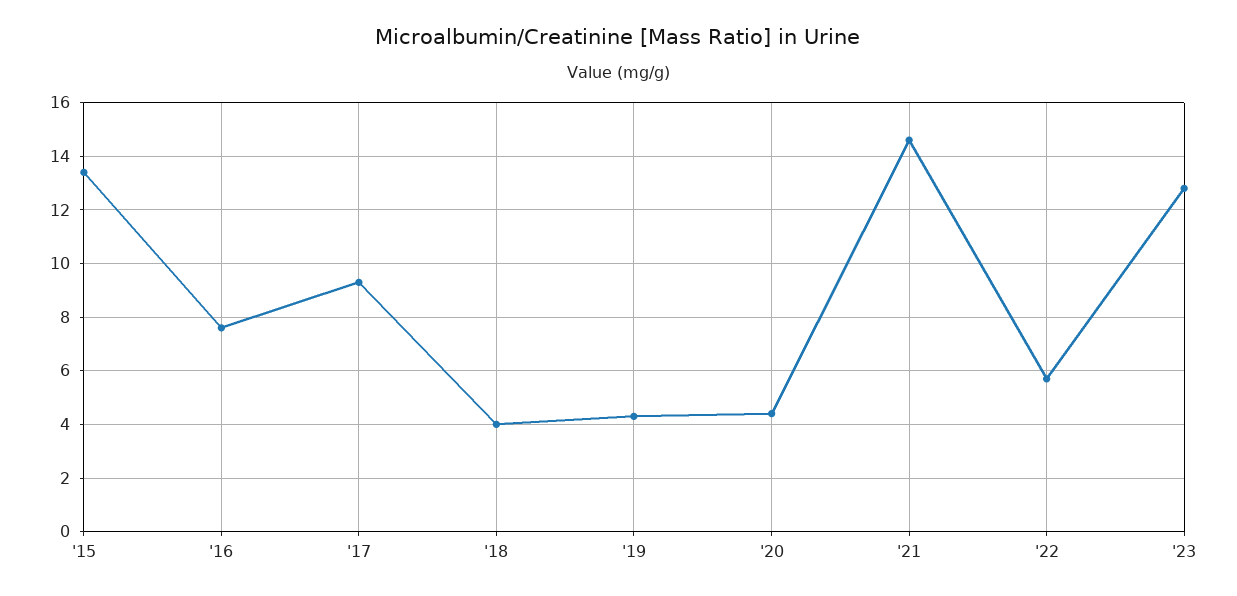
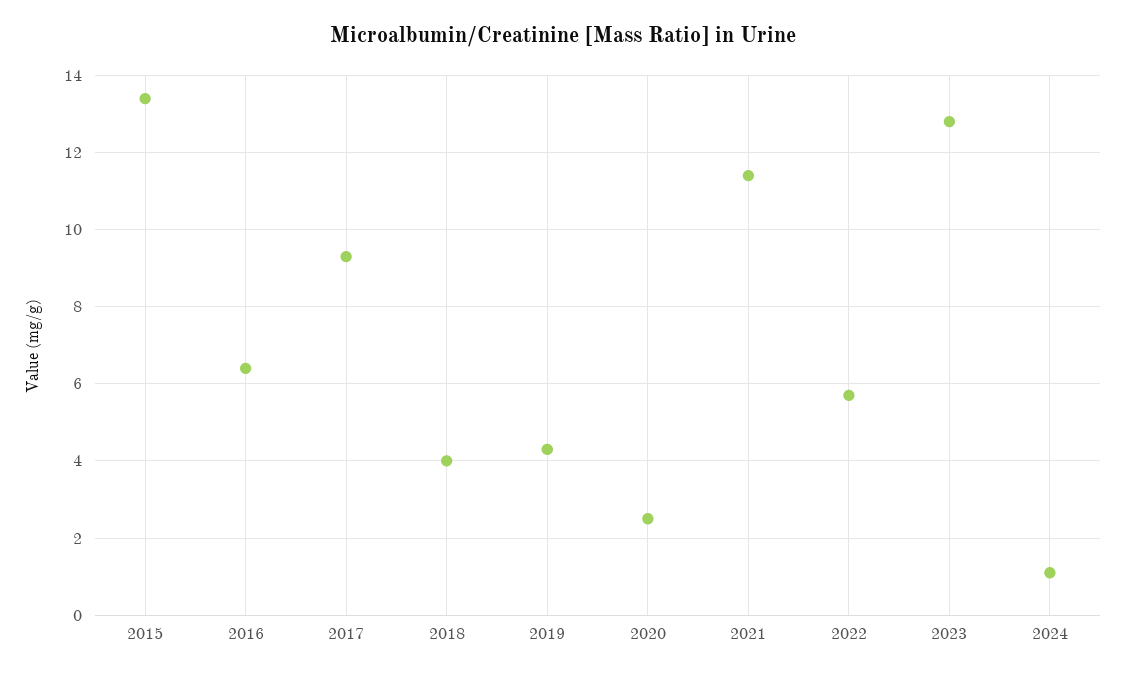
'16: 7.5 -> 6.5
'20: 4.5 -> 2.5
'21: 14.5 -> 11.5
2024: none -> 1

